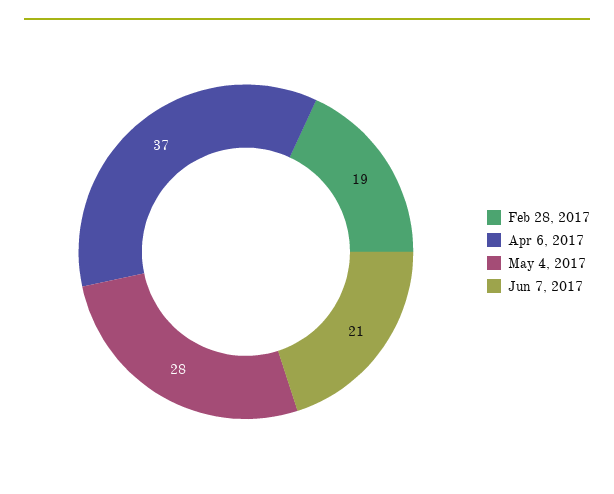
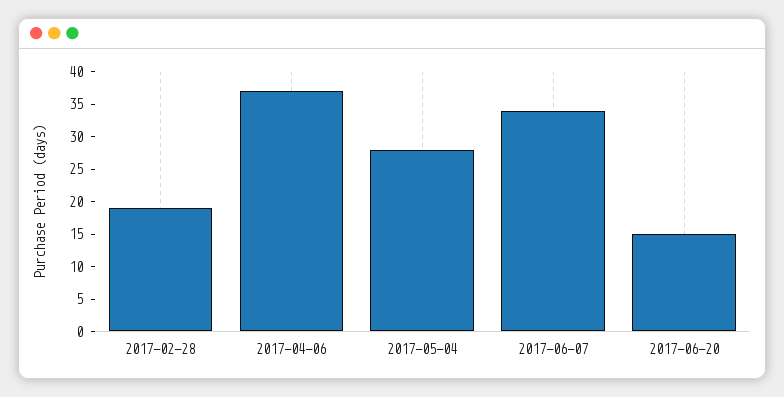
Jun 7, 2017: 21 -> 35
2017-06-20: none -> 15

